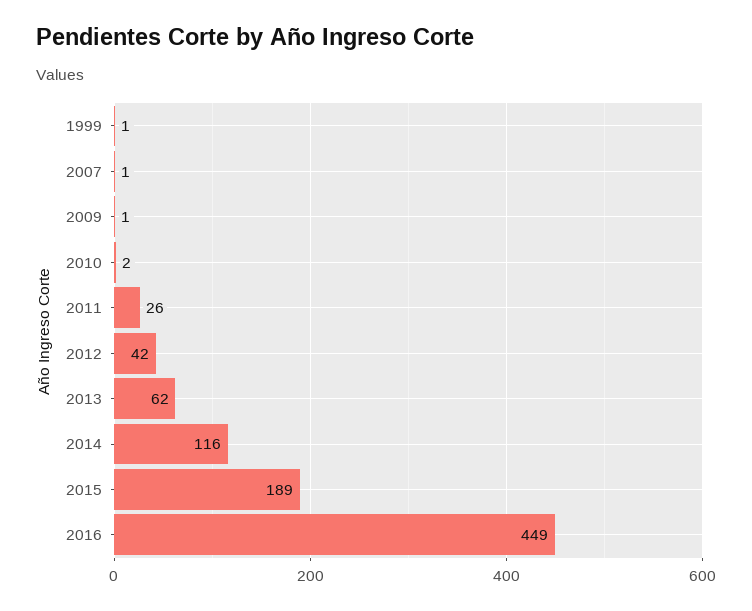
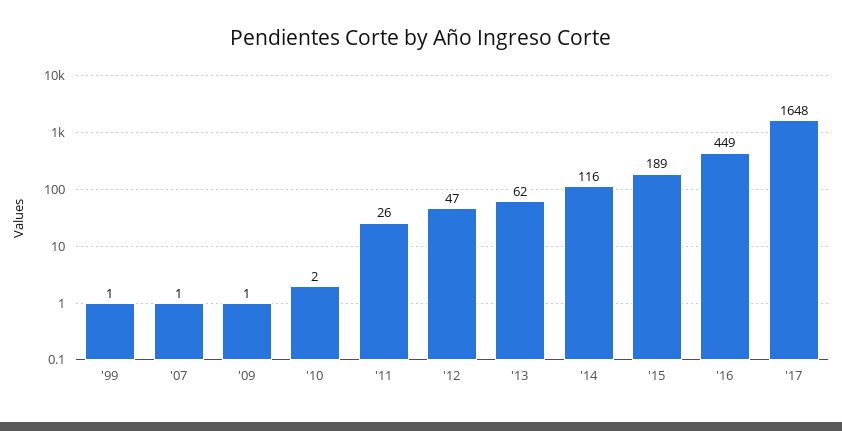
2012: 42 -> 47
'17: none -> 1648

